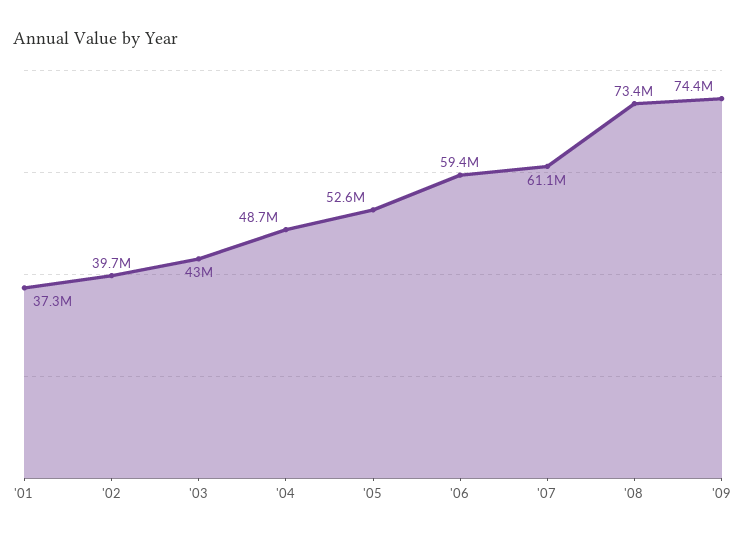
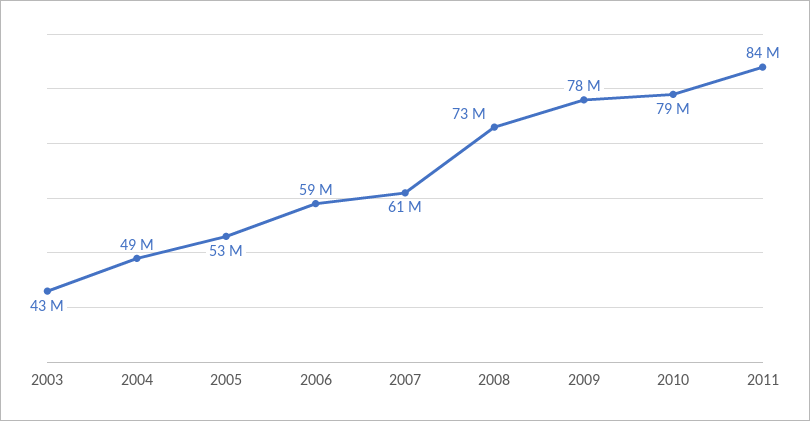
'01: 37300000 -> none
'02: 39700000 -> none
'09: 74400000 -> 78000000
2010: none -> 79000000
2011: none -> 84000000

